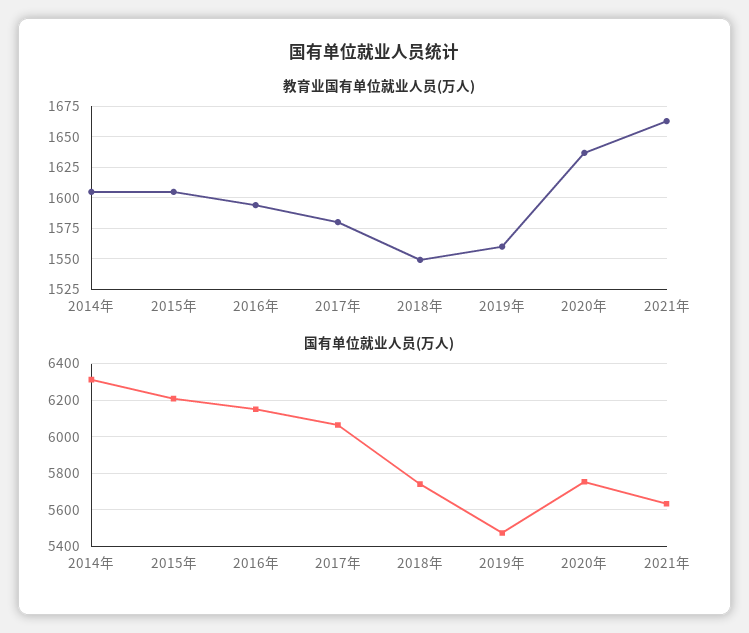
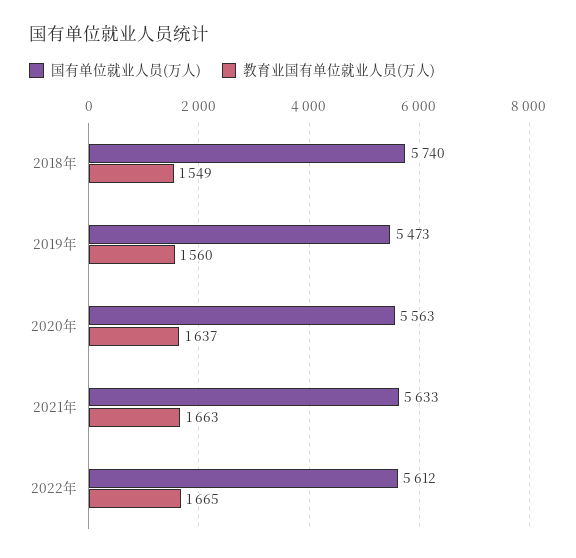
教育业国有单位就业人员(万人), 2014年: 1605 -> none
教育业国有单位就业人员(万人), 2015年: 1605 -> none
教育业国有单位就业人员(万人), 2016年: 1595 -> none
教育业国有单位就业人员(万人), 2017年: 1580 -> none
国有单位就业人员(万人), 2014年: 6300 -> none
国有单位就业人员(万人), 2015年: 6200 -> none
国有单位就业人员(万人), 2016年: 6150 -> none
国有单位就业人员(万人), 2017年: 6050 -> none
国有单位就业人员(万人), 2020年: 5750 -> 5563
国有单位就业人员(万人), 2022年: none -> 5612
教育业国有单位就业人员(万人), 2022年: none -> 1665

